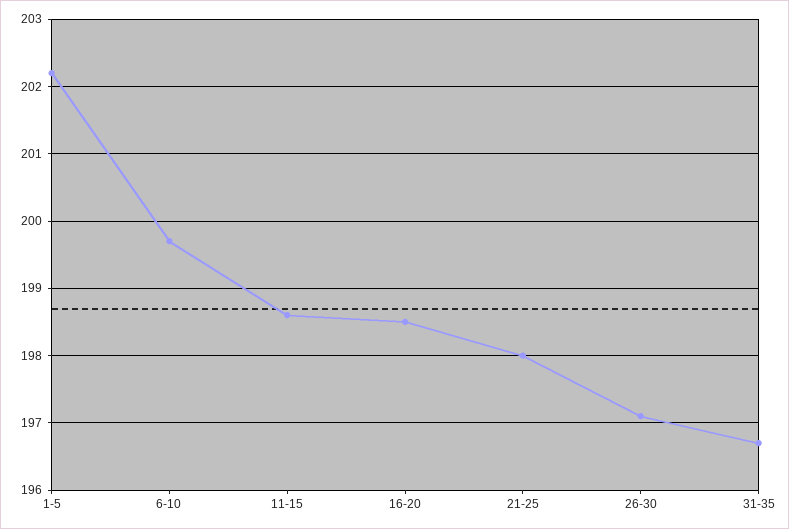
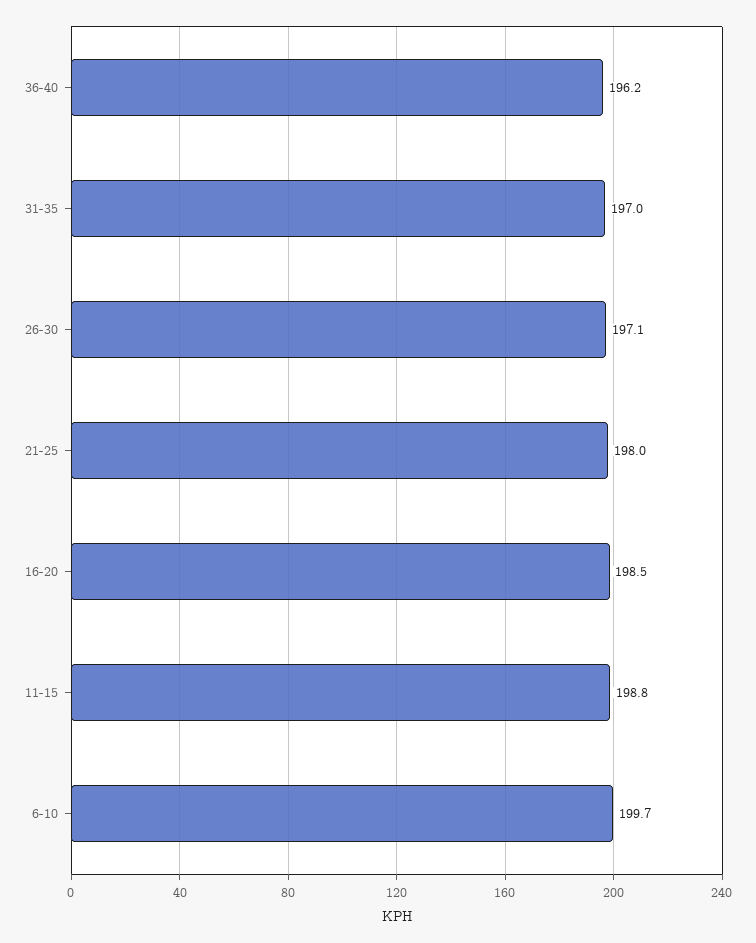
1-5: 202.2 -> none
11-15: 198.6 -> 198.8
31-35: 196.7 -> 197
36-40: none -> 196.2

